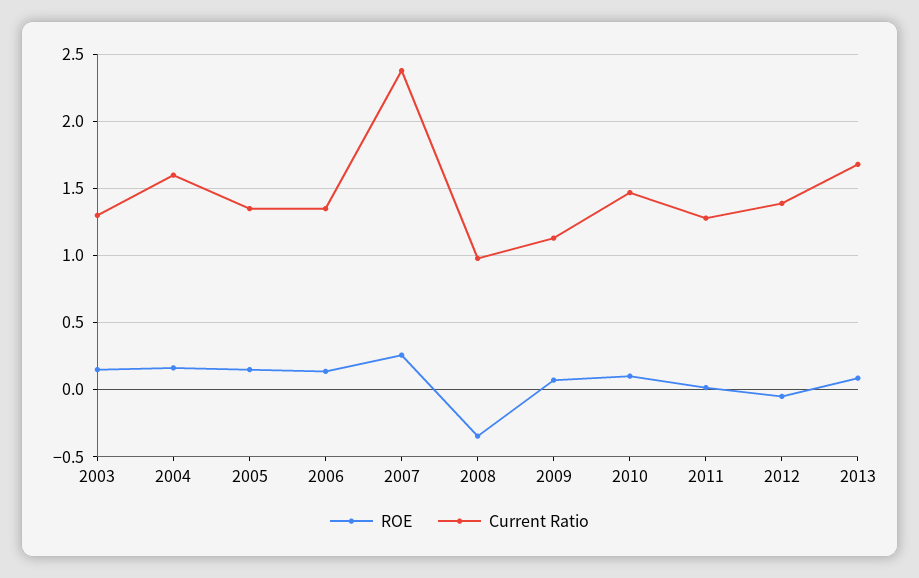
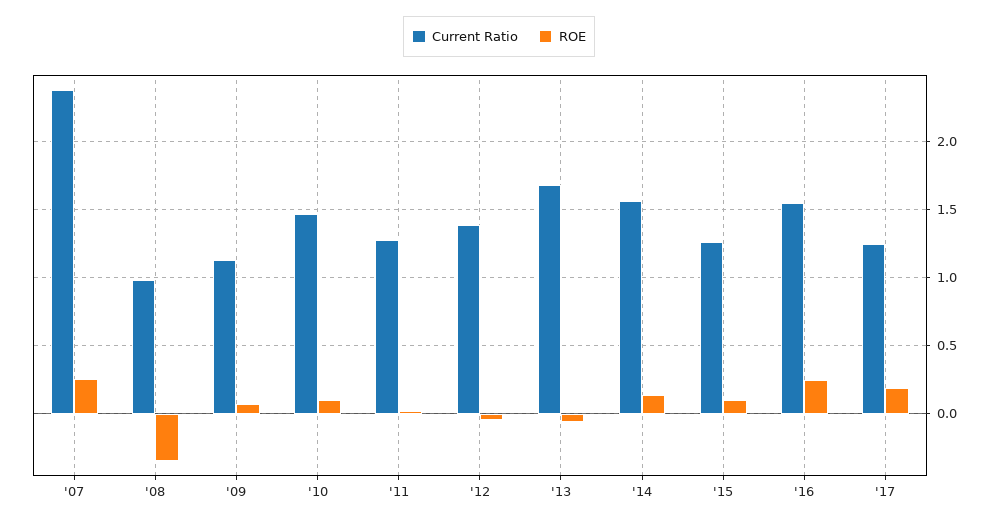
ROE, 2003: 0.15 -> none
Current Ratio, 2003: 1.3 -> none
ROE, 2004: 0.15 -> none
Current Ratio, 2004: 1.6 -> none
ROE, 2005: 0.15 -> none
Current Ratio, 2005: 1.35 -> none
ROE, 2006: 0.15 -> none
Current Ratio, 2006: 1.35 -> none
ROE, 2013: 0.1 -> -0.05
Current Ratio, '14: none -> 1.55
ROE, '14: none -> 0.15
Current Ratio, '15: none -> 1.25
ROE, '15: none -> 0.1
Current Ratio, '16: none -> 1.55
ROE, '16: none -> 0.25
Current Ratio, '17: none -> 1.25
ROE, '17: none -> 0.2

